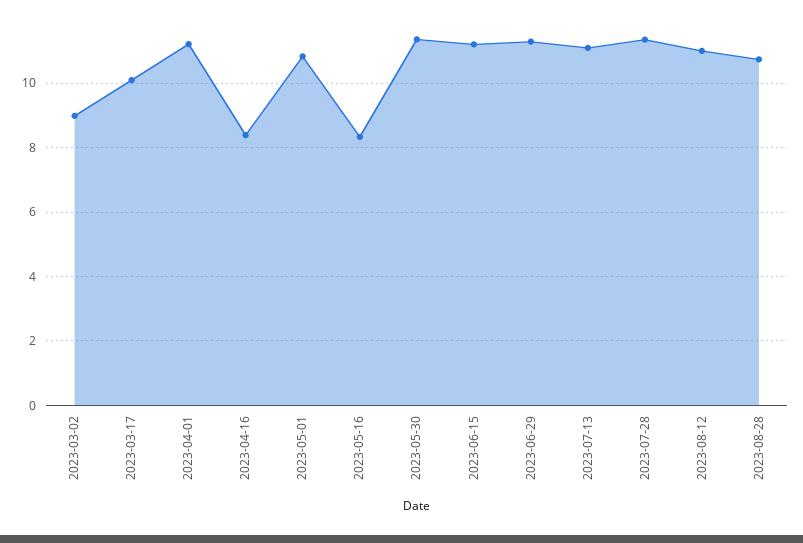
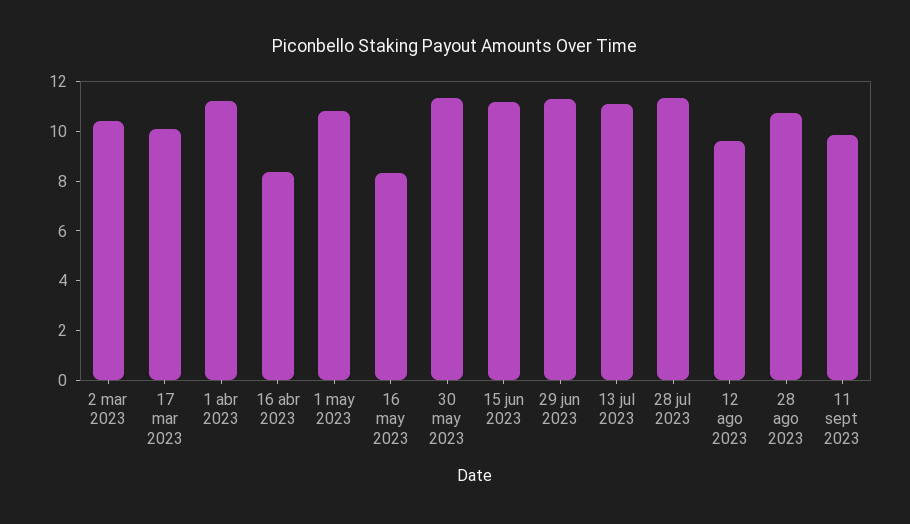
2023-03-02: 9 -> 10.5
2023-08-12: 11 -> 9.5
11 sept 2023: none -> 10

